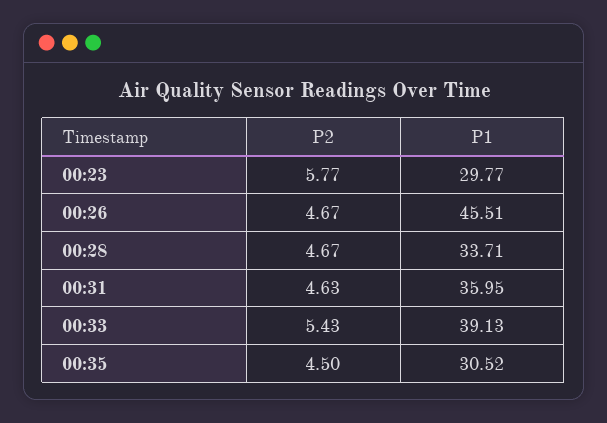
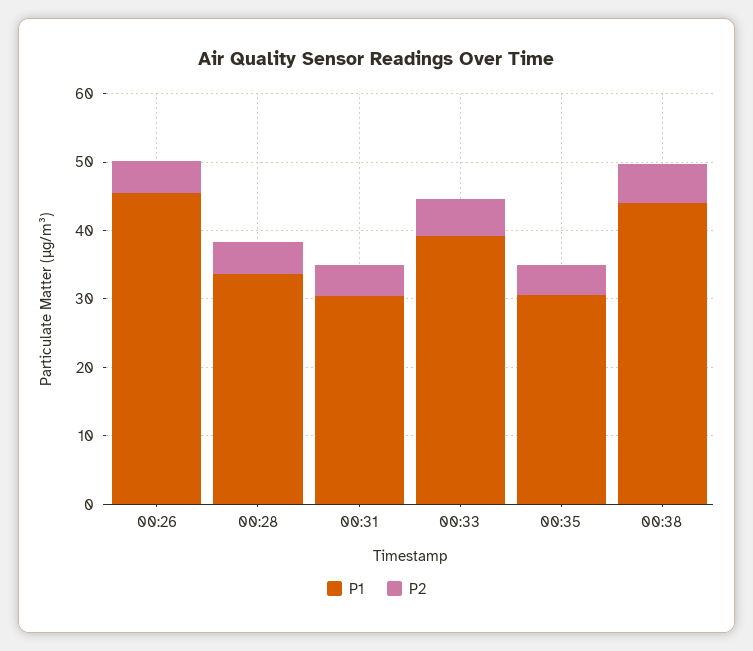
P2, 00:23: 5.77 -> none
P1, 00:23: 29.77 -> none
P1, 00:31: 35.95 -> 30
P1, 00:38: none -> 44
P2, 00:38: none -> 6

